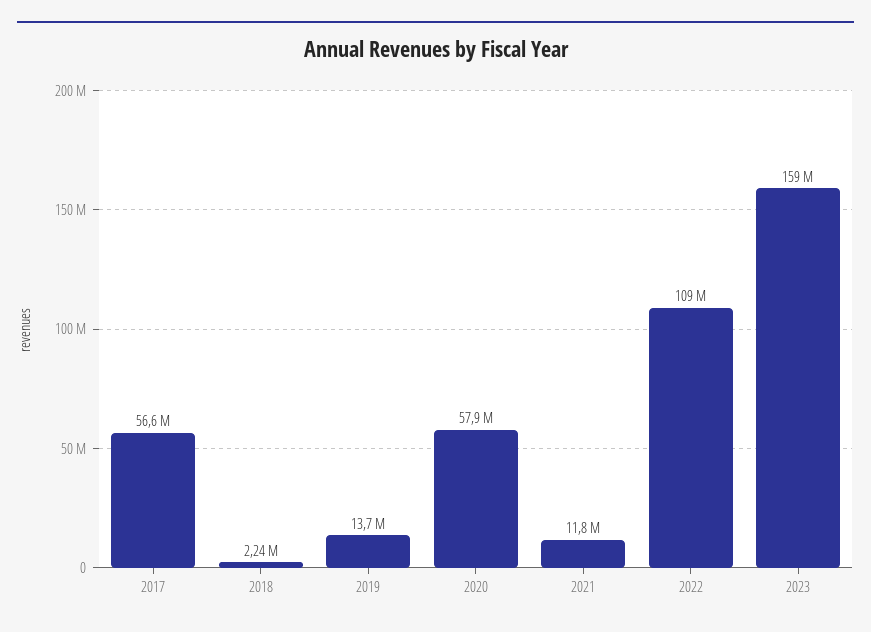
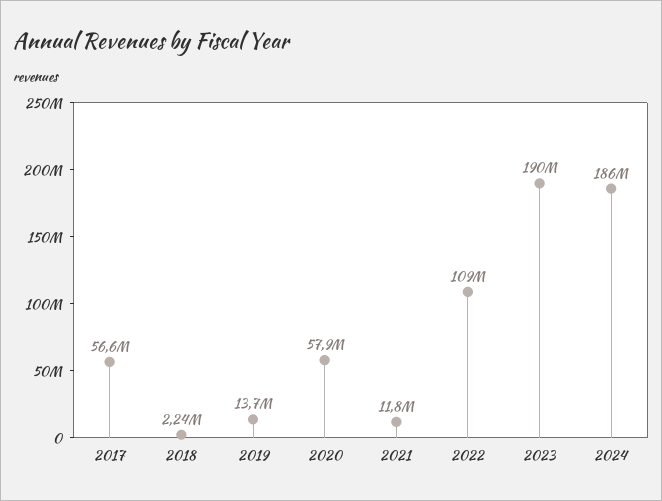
2023: 159000000 -> 190000000
2024: none -> 186000000

